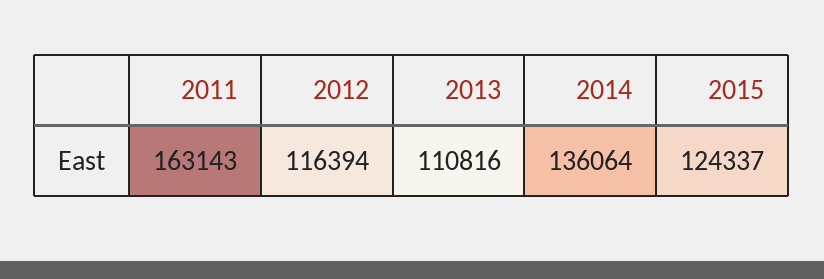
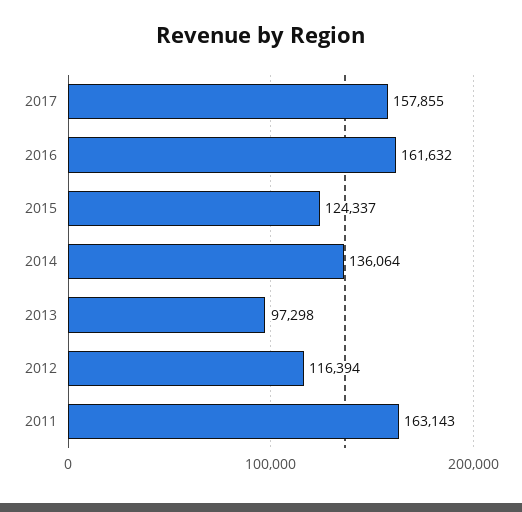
2013: 110816 -> 97298
2017: none -> 157855
2016: none -> 161632

